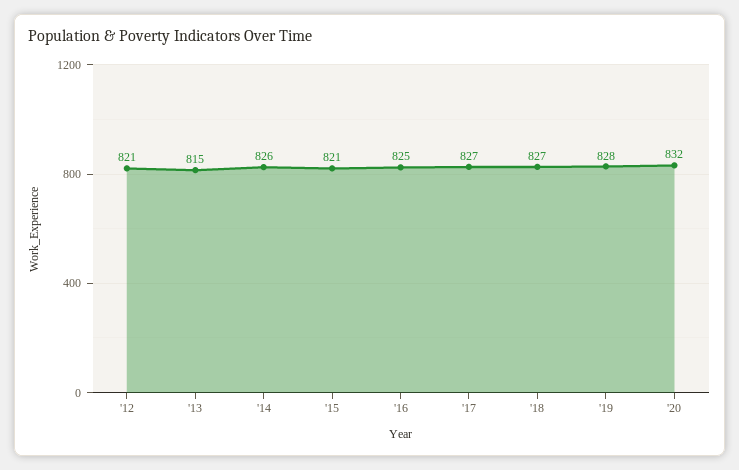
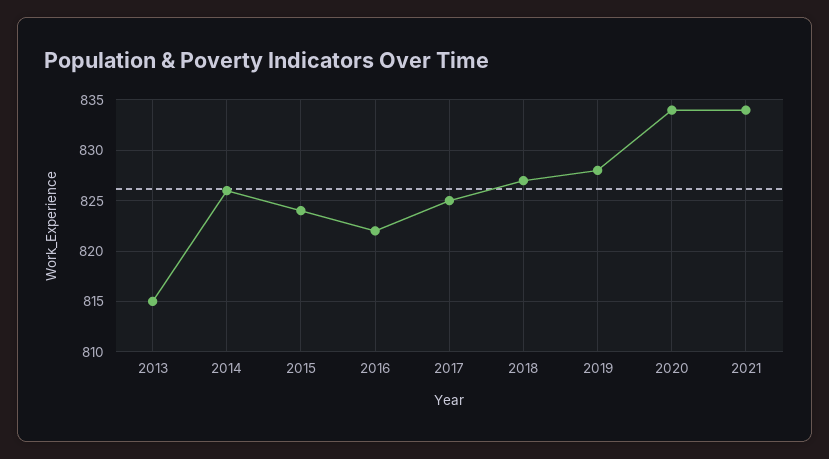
'12: 821 -> none
'15: 821 -> 824
'16: 825 -> 822
'17: 827 -> 825
'20: 832 -> 834
2021: none -> 834

